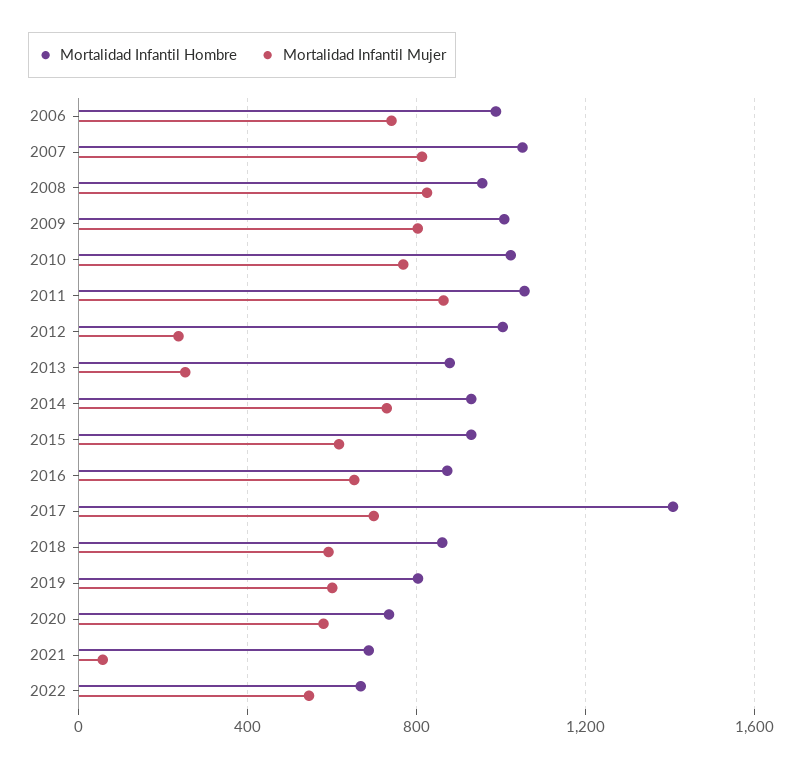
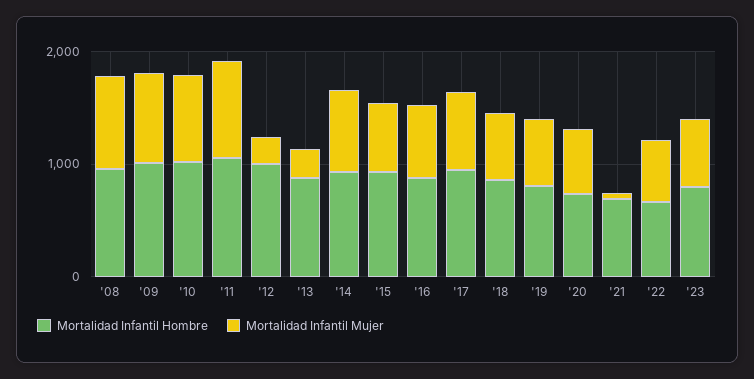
Mortalidad Infantil Hombre, 2006: 1000 -> none
Mortalidad Infantil Mujer, 2006: 750 -> none
Mortalidad Infantil Hombre, 2007: 1050 -> none
Mortalidad Infantil Mujer, 2007: 800 -> none
Mortalidad Infantil Hombre, 2017: 1400 -> 1000
Mortalidad Infantil Hombre, '23: none -> 800
Mortalidad Infantil Mujer, '23: none -> 600

